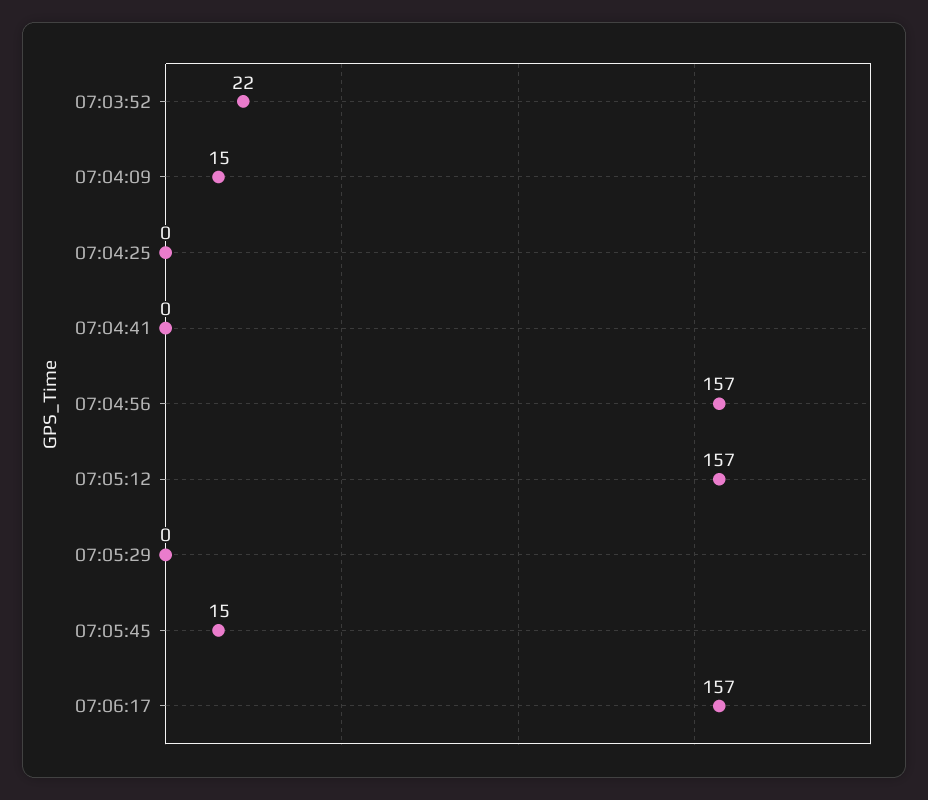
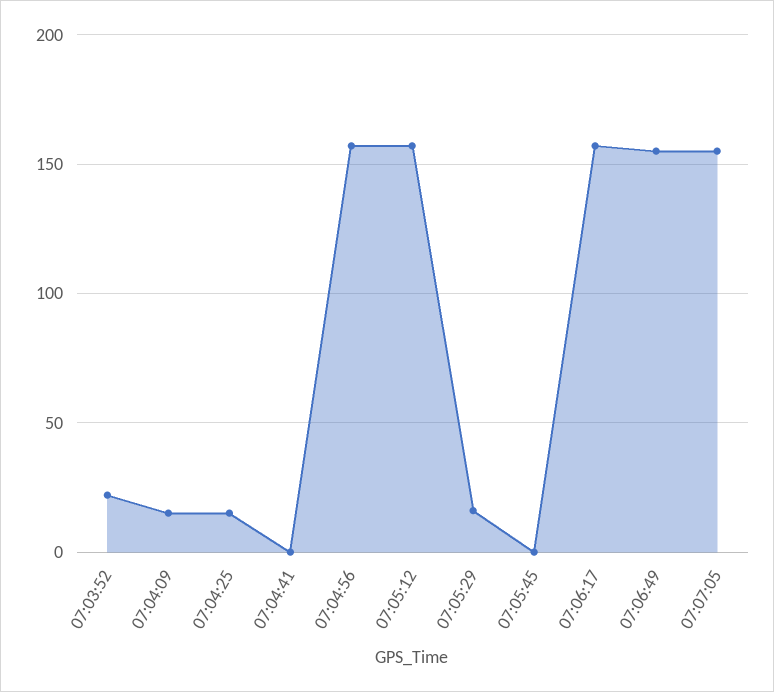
07:04:25: 0 -> 15
07:05:29: 0 -> 15
07:05:45: 15 -> 0
07:06:49: none -> 155
07:07:05: none -> 155

